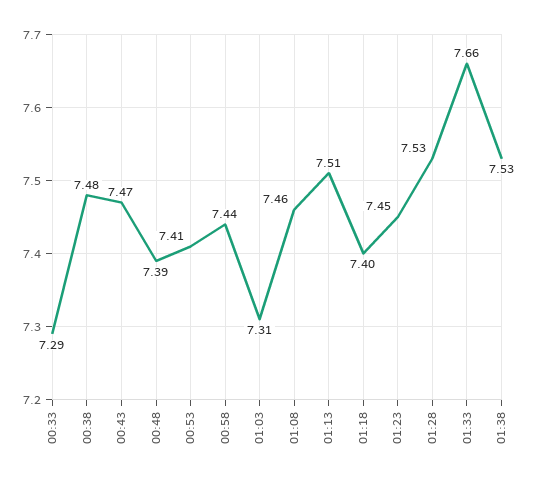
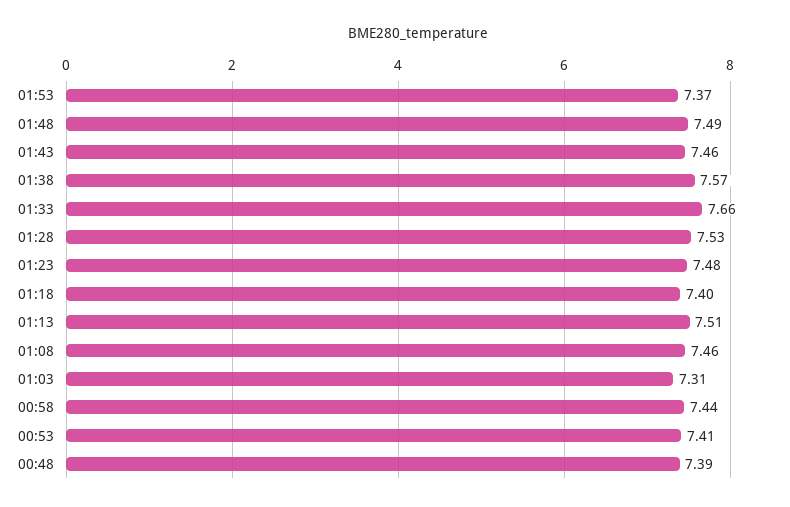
00:33: 7.29 -> none
00:38: 7.48 -> none
00:43: 7.47 -> none
01:23: 7.45 -> 7.48
01:38: 7.53 -> 7.57
01:53: none -> 7.37
01:48: none -> 7.49
01:43: none -> 7.46

